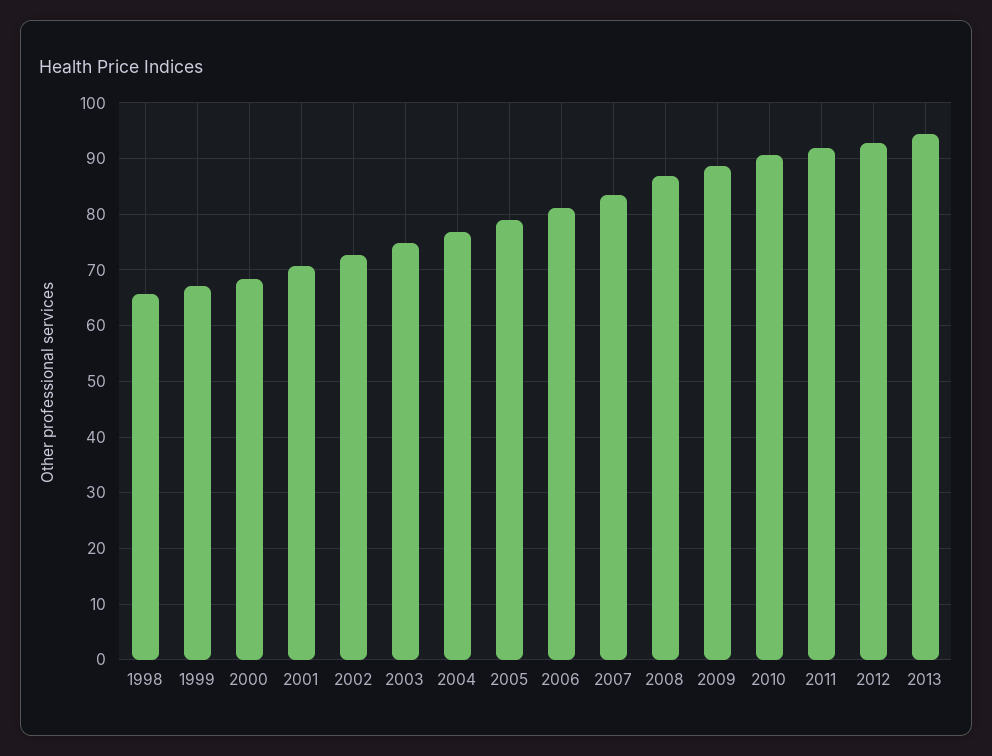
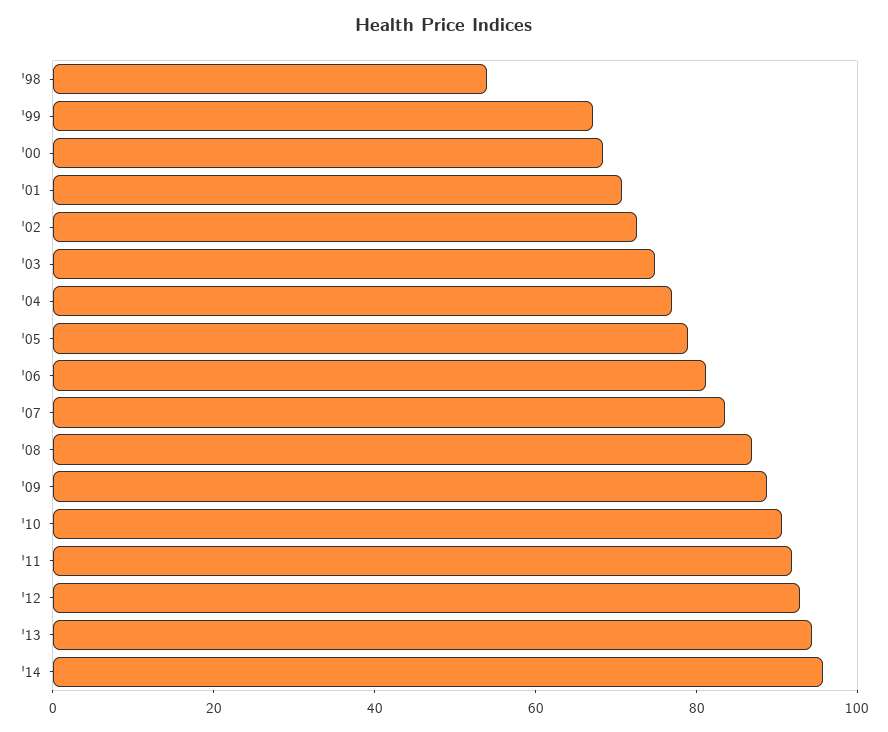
1998: 66 -> 55
'14: none -> 95

